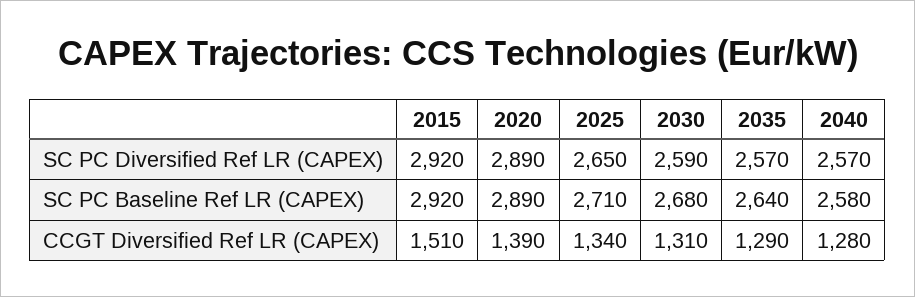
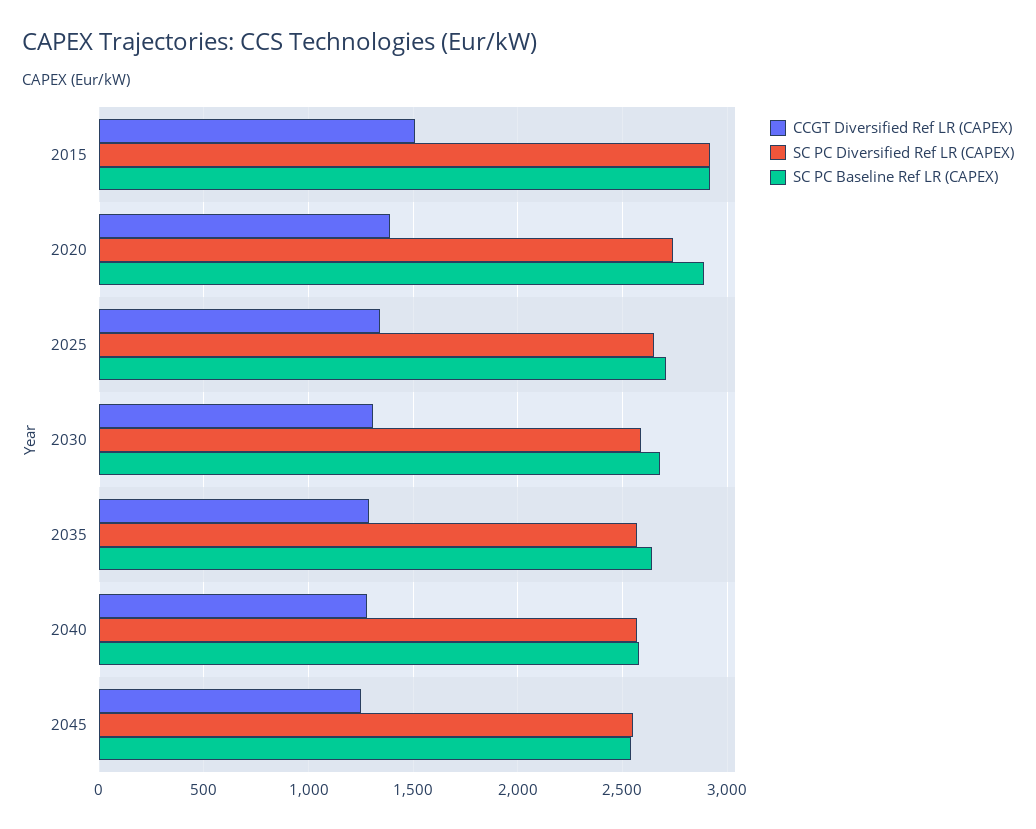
SC PC Diversified Ref LR (CAPEX), 2020: 2890 -> 2750
CCGT Diversified Ref LR (CAPEX), 2045: none -> 1250
SC PC Diversified Ref LR (CAPEX), 2045: none -> 2550
SC PC Baseline Ref LR (CAPEX), 2045: none -> 2550

